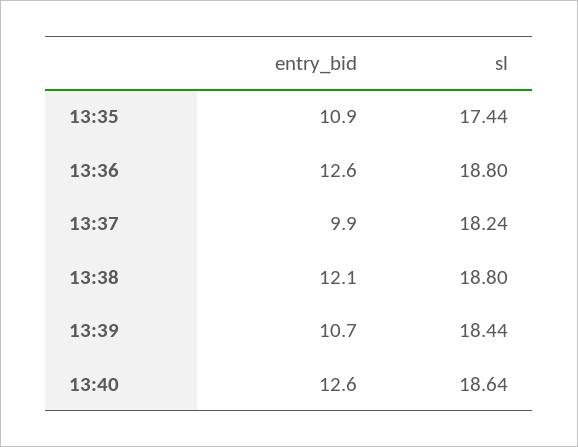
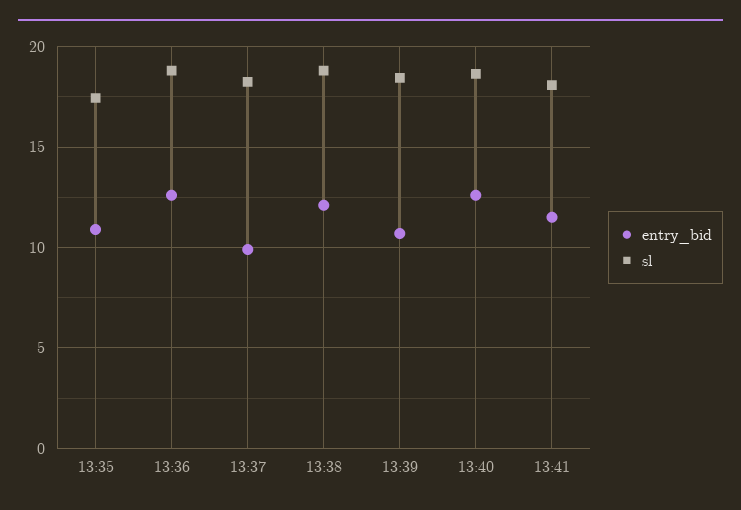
entry_bid, 13:41: none -> 11.5
sl, 13:41: none -> 18

